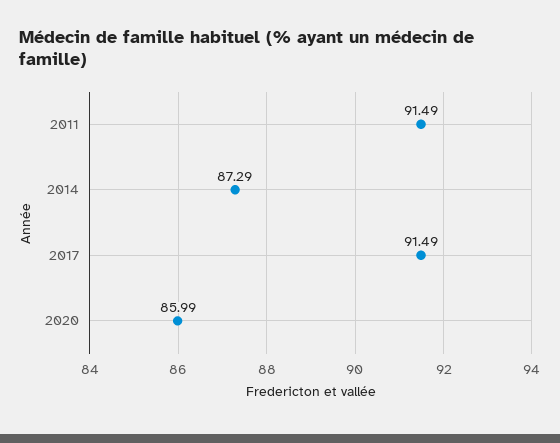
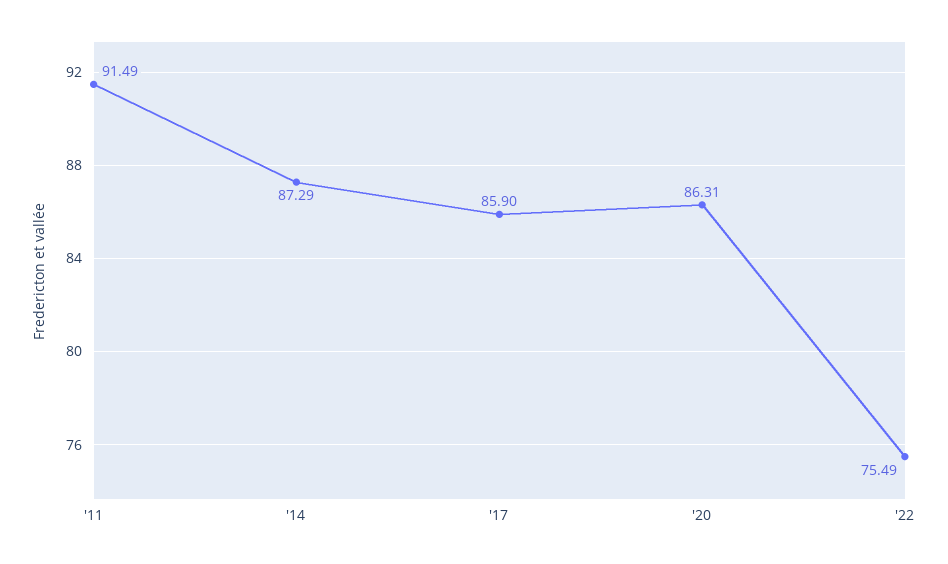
2017: 91.49 -> 85.9
2020: 85.99 -> 86.31
'22: none -> 75.49

